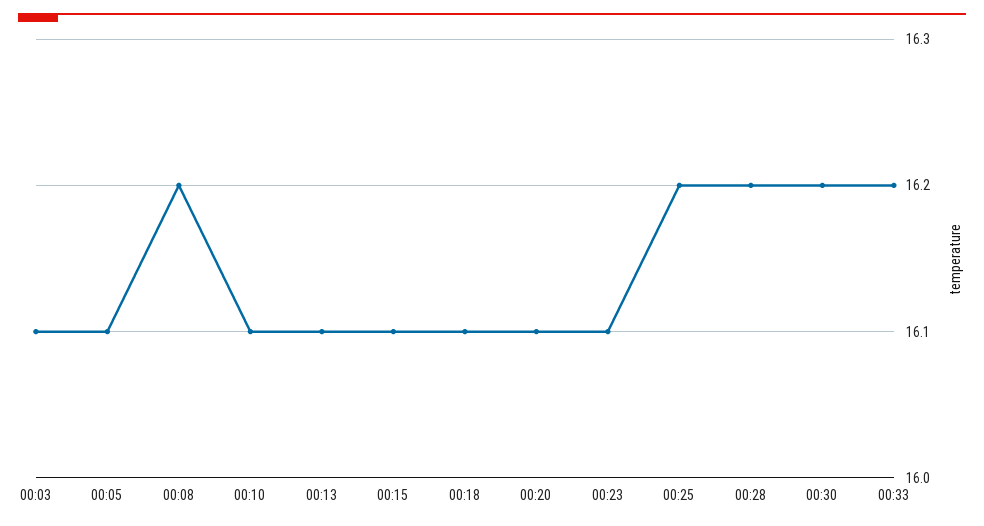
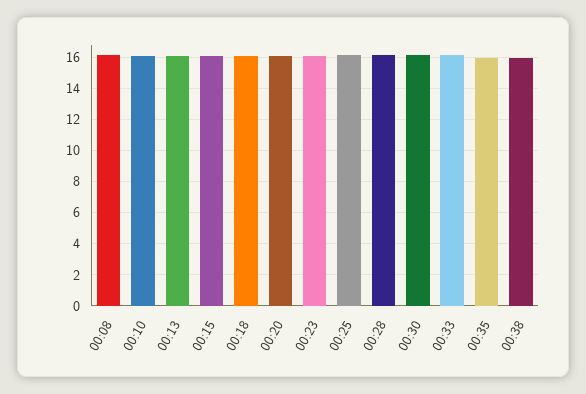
00:03: 16.1 -> none
00:05: 16.1 -> none
00:35: none -> 16
00:38: none -> 16

